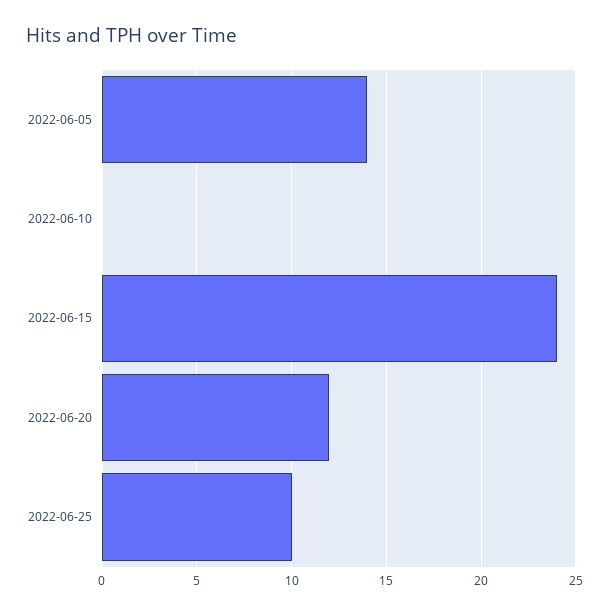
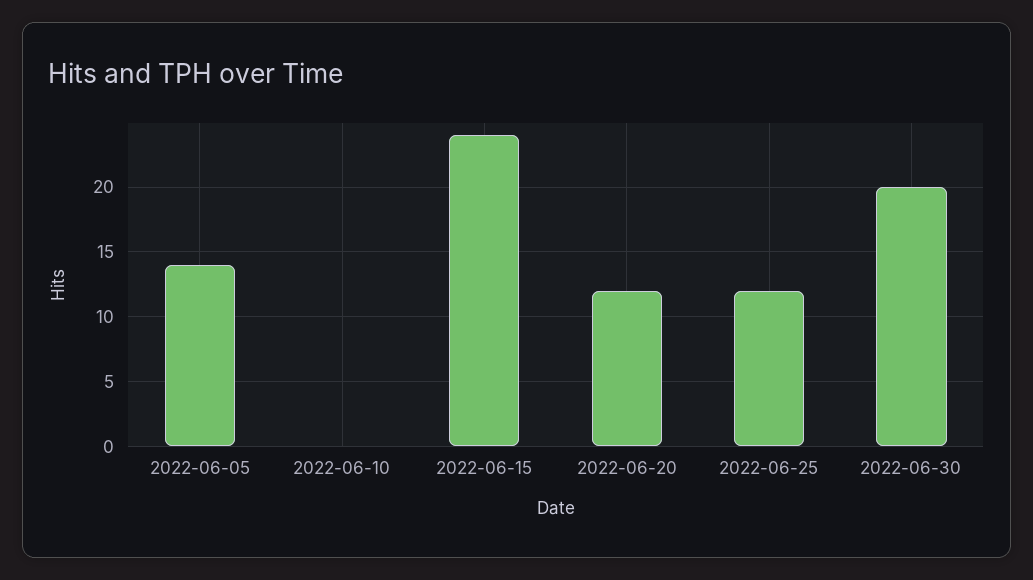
2022-06-25: 10 -> 12
2022-06-30: none -> 20

